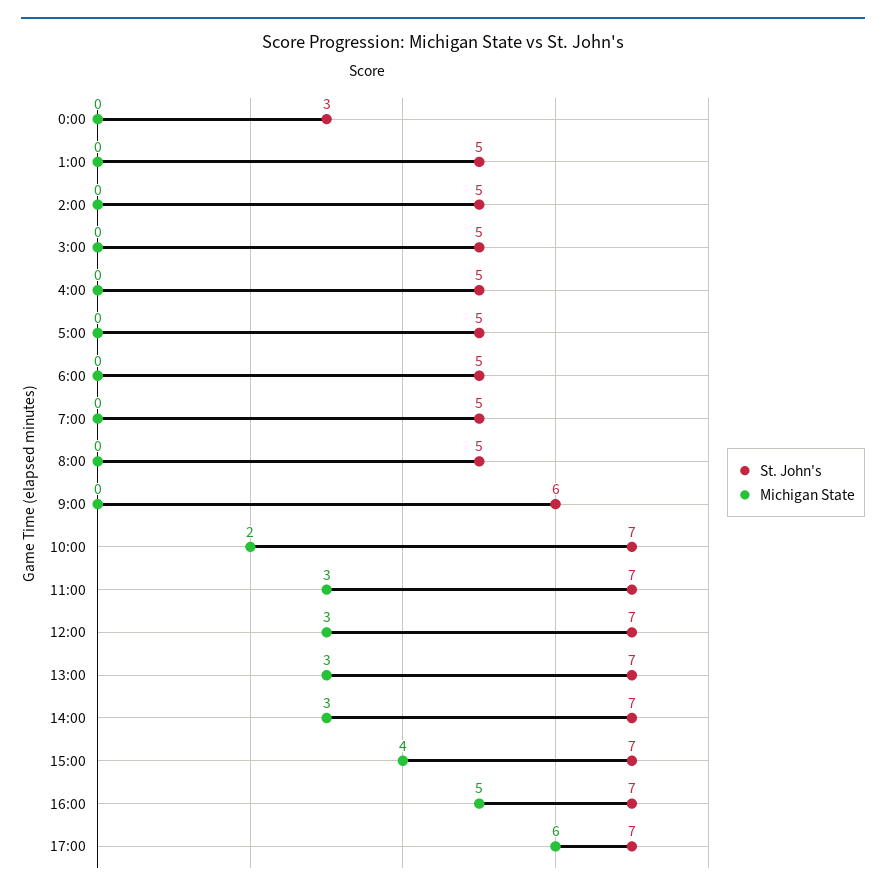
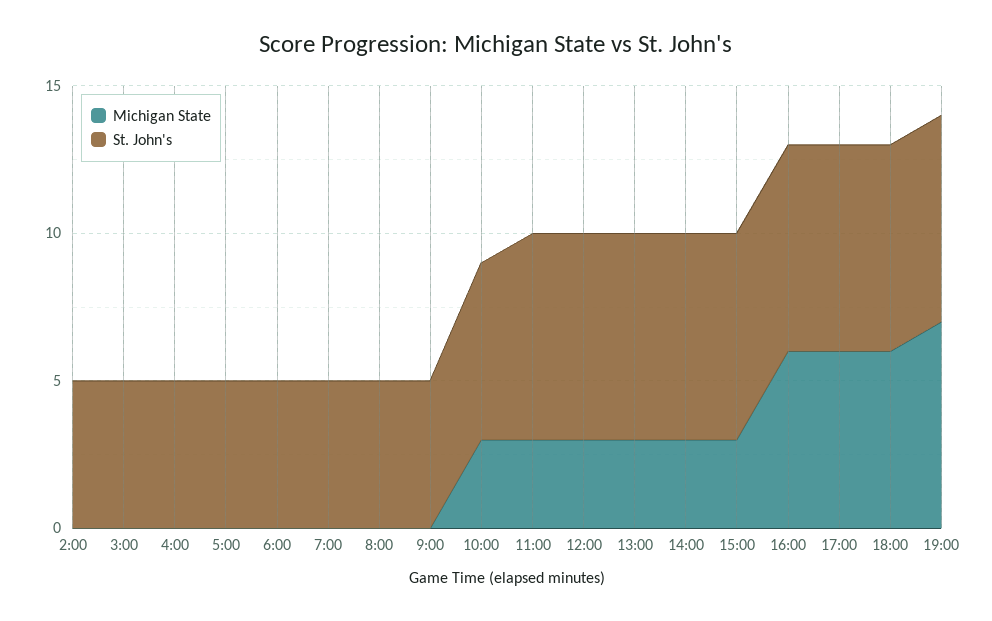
St. John's, 0:00: 3 -> none
Michigan State, 0:00: 0 -> none
St. John's, 1:00: 5 -> none
Michigan State, 1:00: 0 -> none
St. John's, 9:00: 6 -> 5
St. John's, 10:00: 7 -> 6
Michigan State, 10:00: 2 -> 3
Michigan State, 15:00: 4 -> 3
Michigan State, 16:00: 5 -> 6
Michigan State, 18:00: none -> 6
St. John's, 18:00: none -> 7
Michigan State, 19:00: none -> 7
St. John's, 19:00: none -> 7

